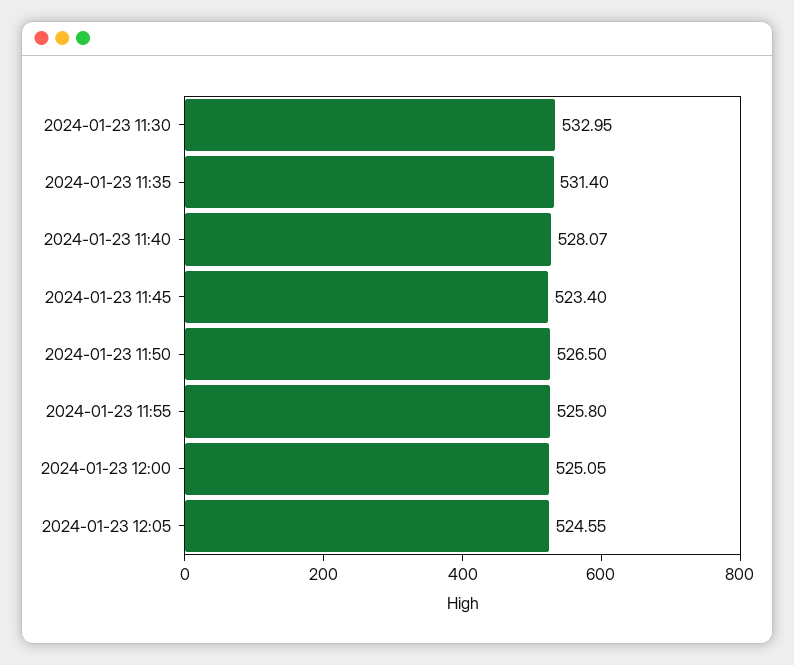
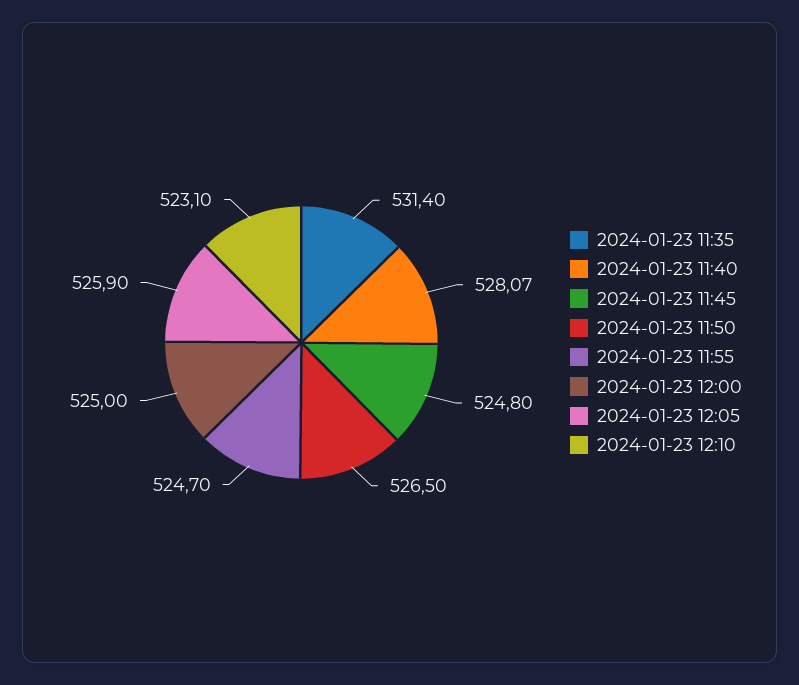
2024-01-23 11:30: 532.95 -> none
2024-01-23 11:45: 523.4 -> 524.8
2024-01-23 11:55: 525.8 -> 524.7
2024-01-23 12:00: 525.05 -> 525
2024-01-23 12:05: 524.55 -> 525.9
2024-01-23 12:10: none -> 523.1

